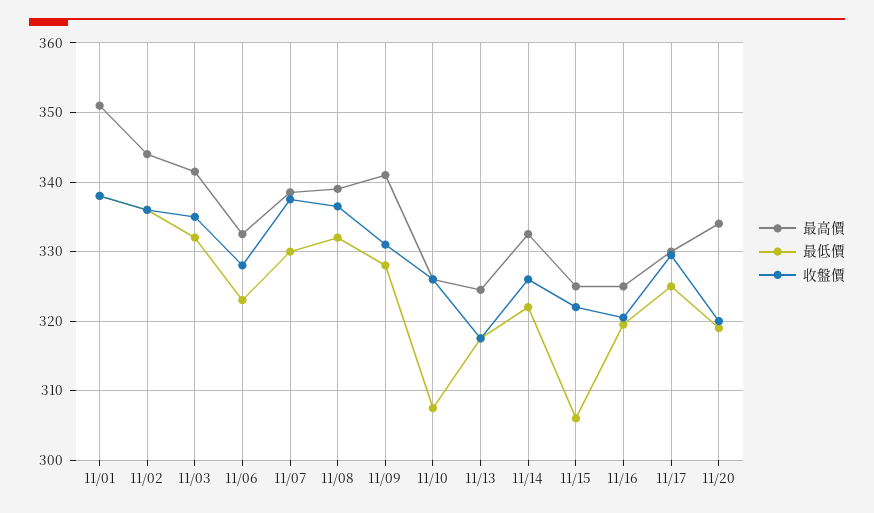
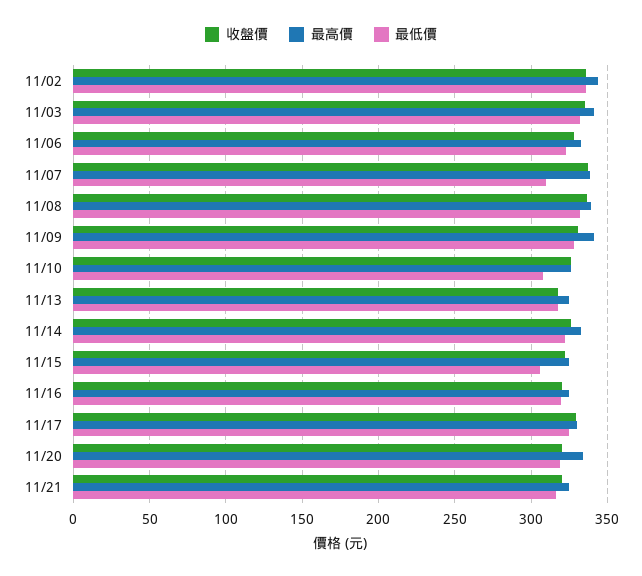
最高價, 11/01: 351 -> none
最低價, 11/01: 338 -> none
收盤價, 11/01: 338 -> none
最低價, 11/07: 330 -> 310
收盤價, 11/21: none -> 320
最高價, 11/21: none -> 325
最低價, 11/21: none -> 315

